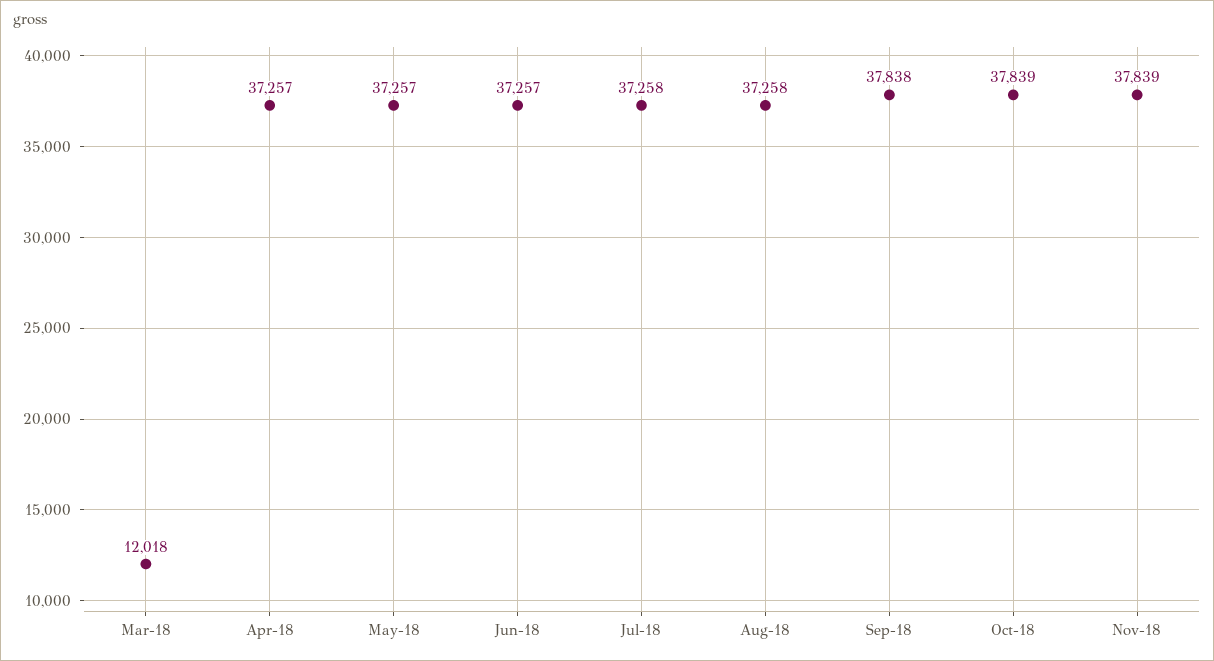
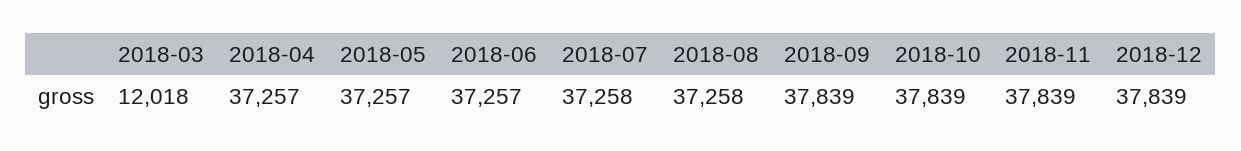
Sep-18: 37838 -> 37839
2018-12: none -> 37839

